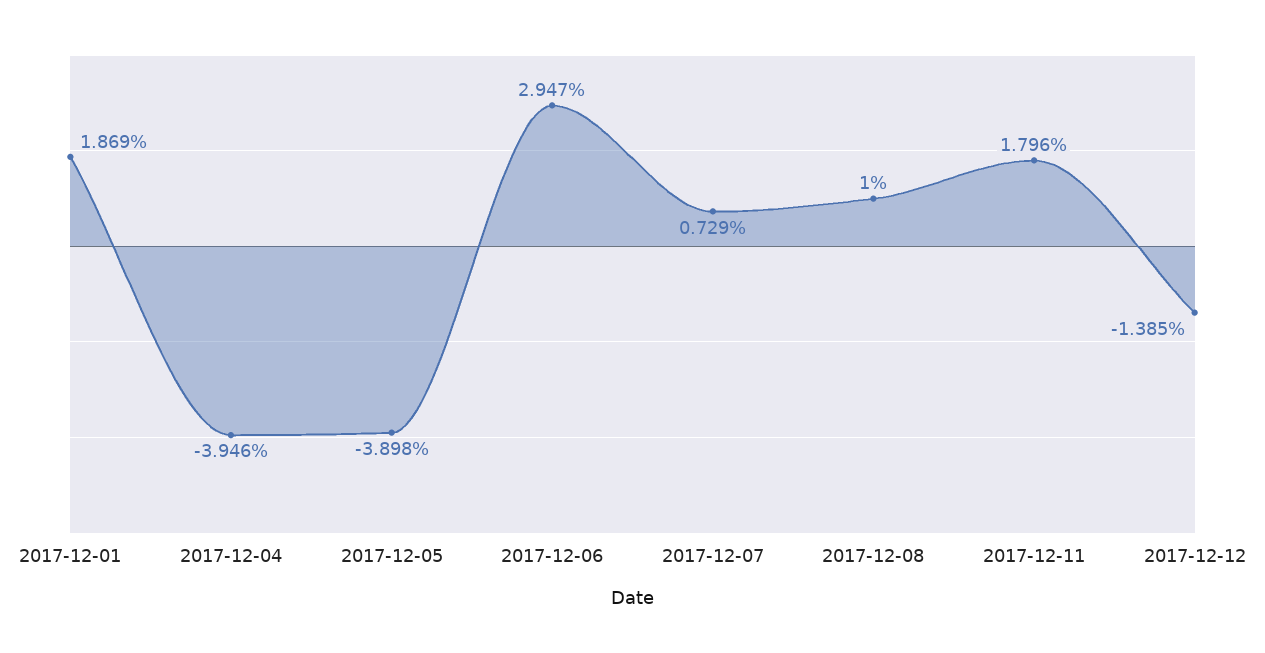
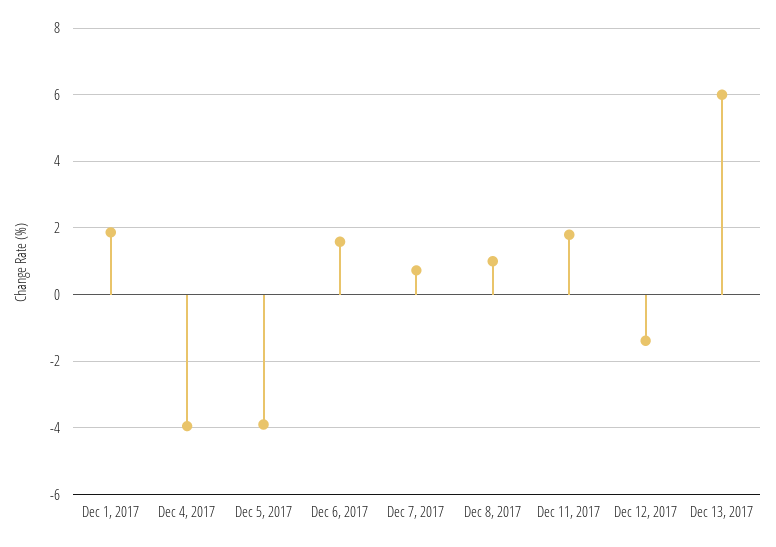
2017-12-06: 2.947 -> 1.6
Dec 13, 2017: none -> 6

